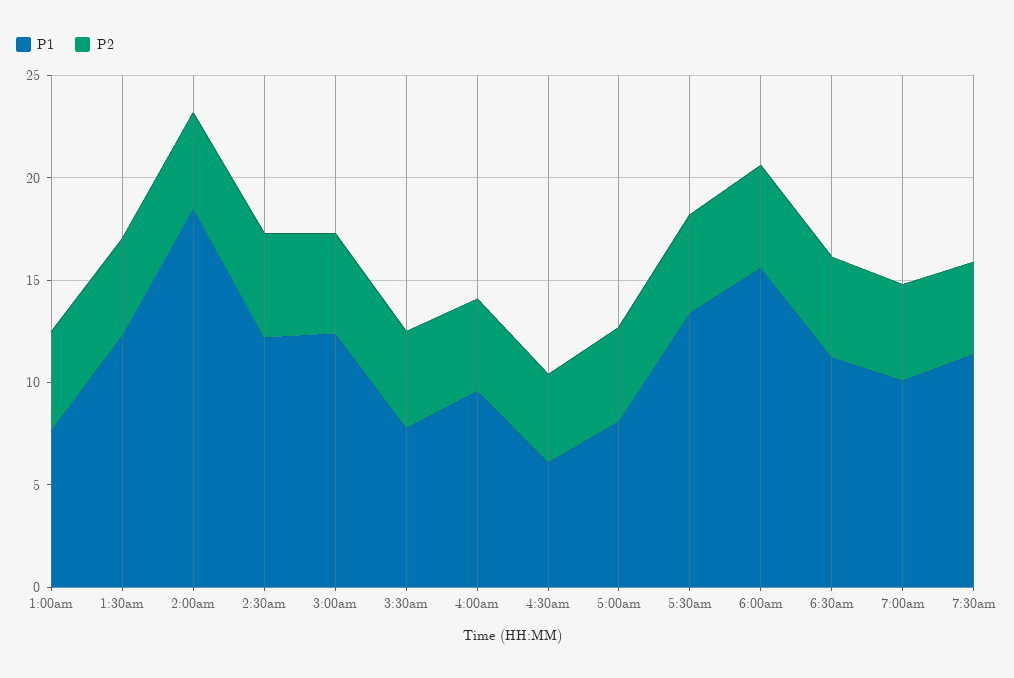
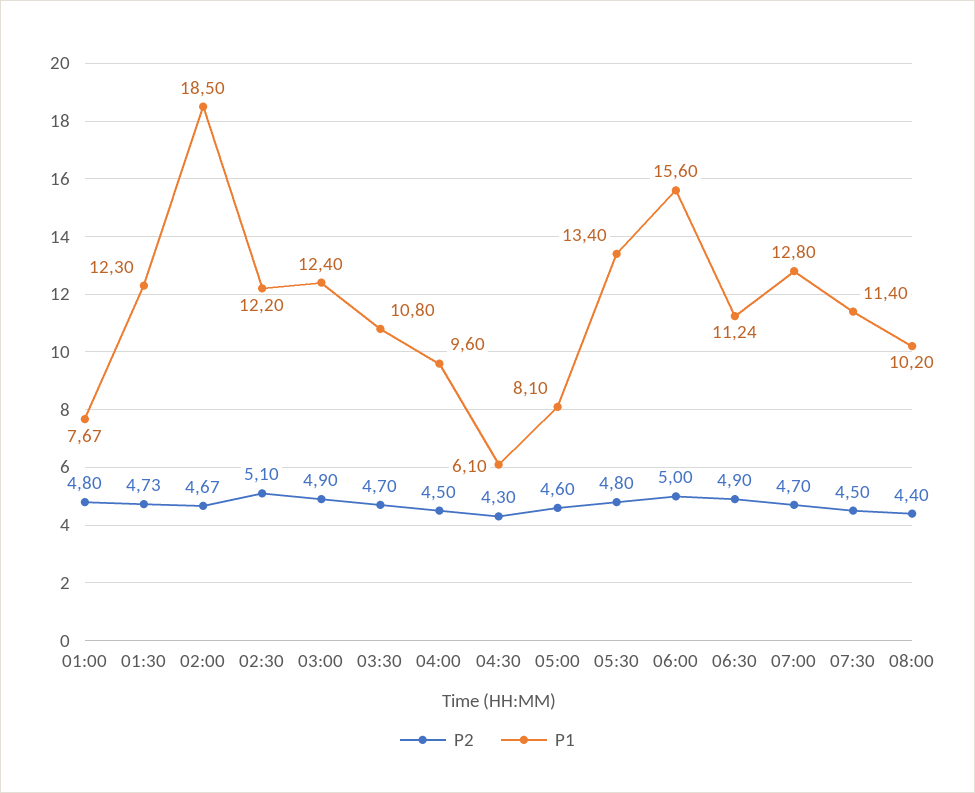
P1, 3:30am: 8 -> 10.8
P1, 7:00am: 10 -> 12.8
P2, 08:00: none -> 4.4
P1, 08:00: none -> 10.2

